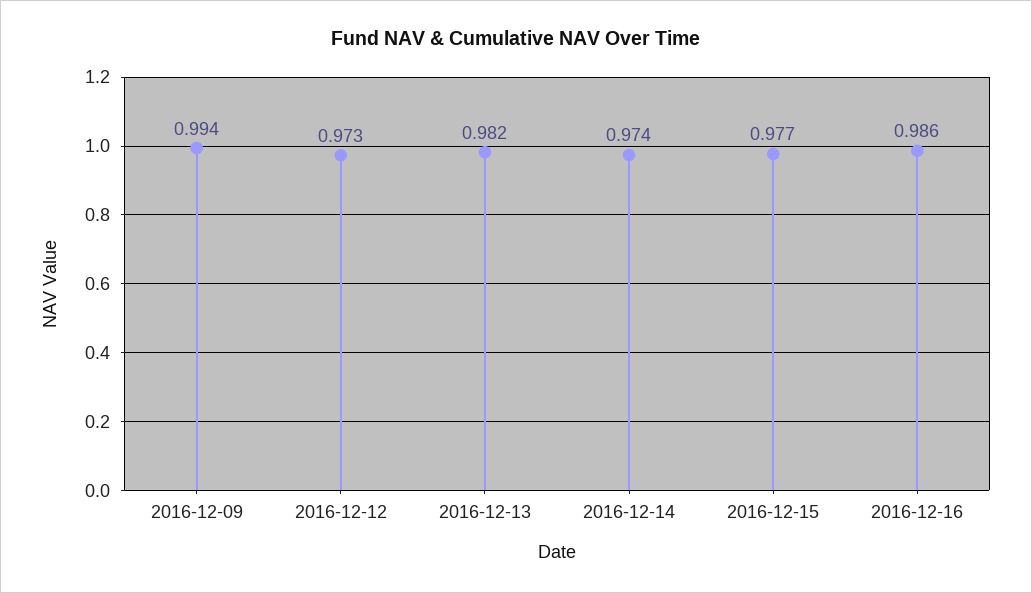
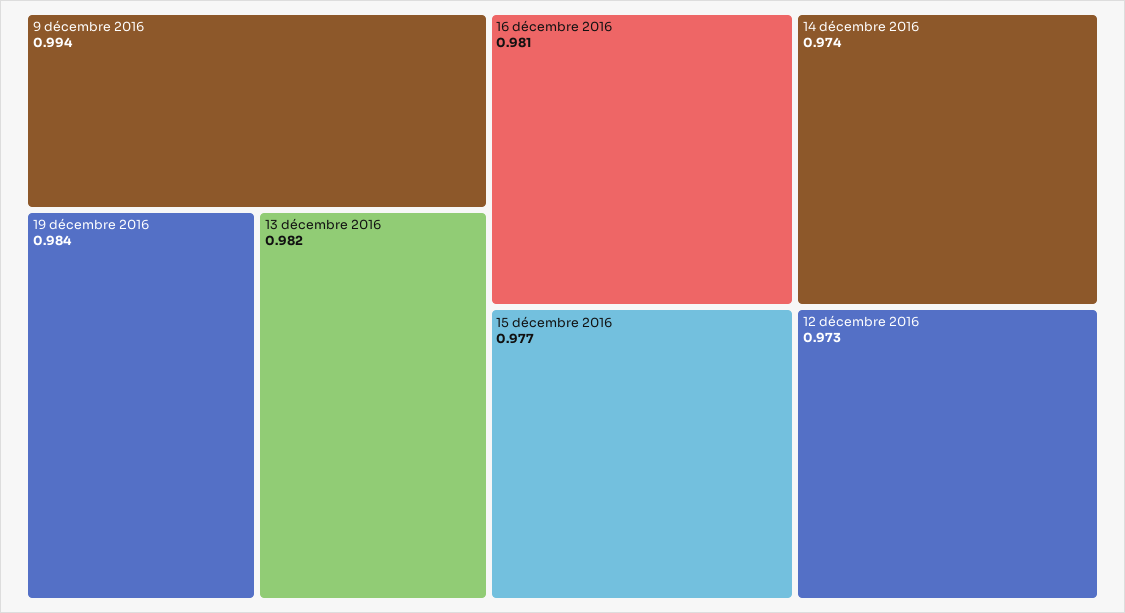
2016-12-16: 0.986 -> 0.981
19 décembre 2016: none -> 0.984

